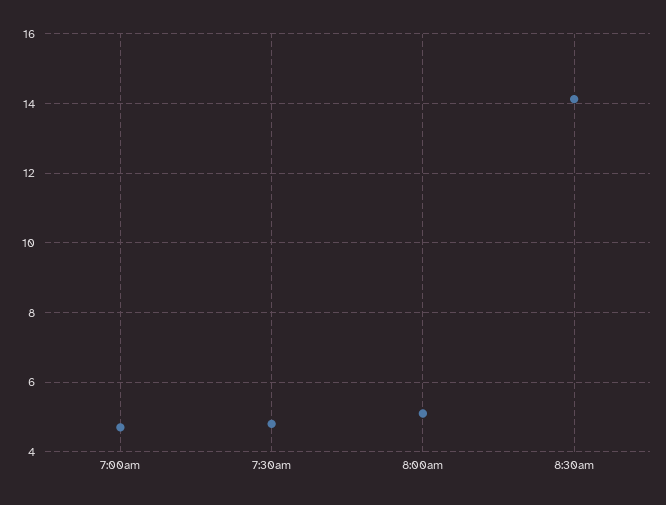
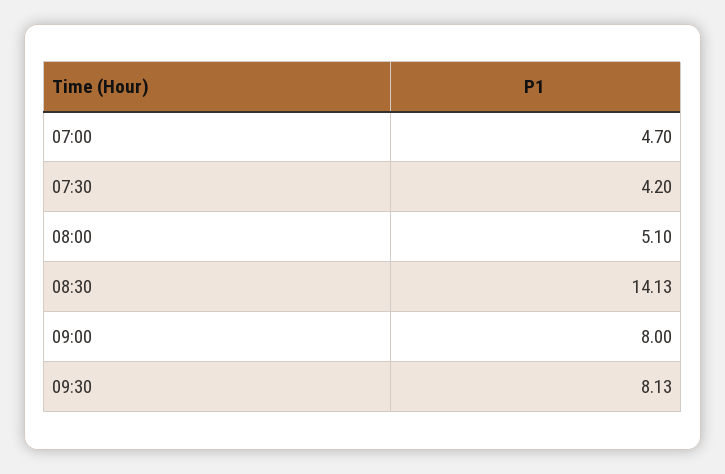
7:30am: 4.8 -> 4.2
09:00: none -> 8
09:30: none -> 8.13

